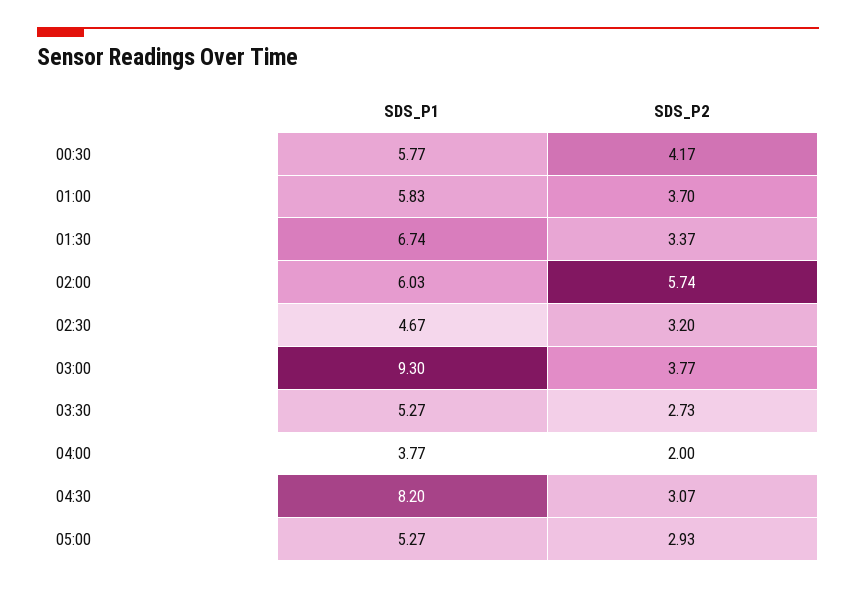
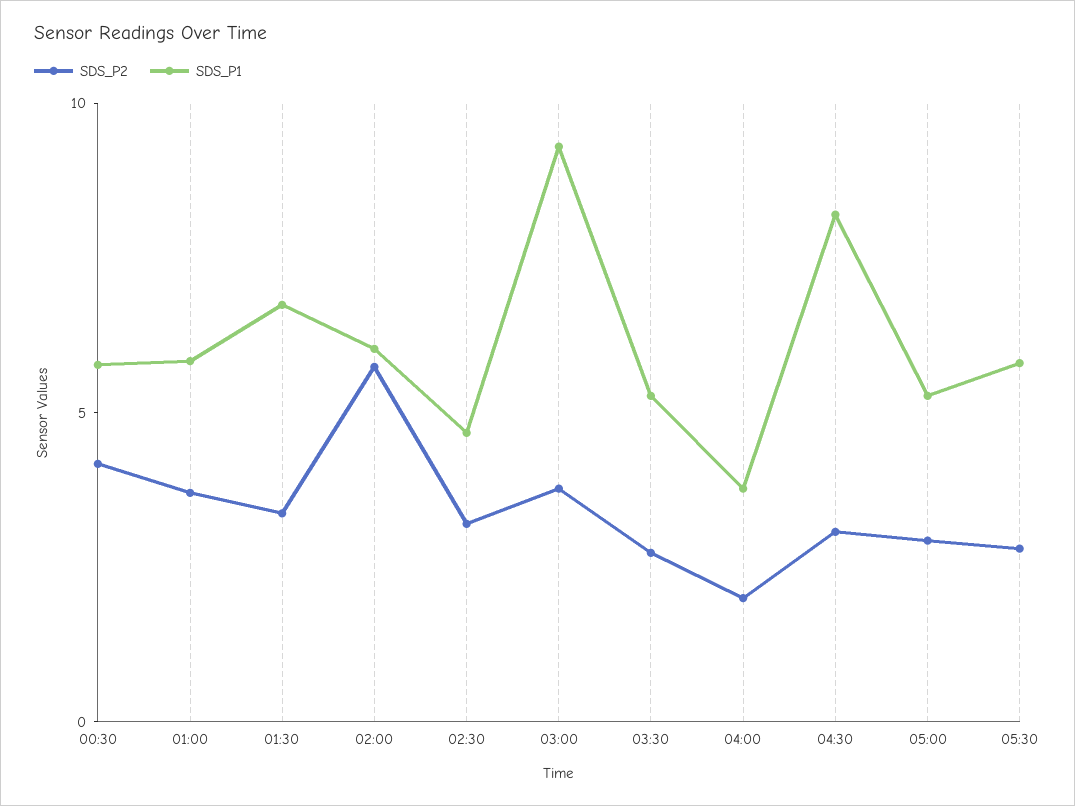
SDS_P2, 05:30: none -> 3
SDS_P1, 05:30: none -> 6

